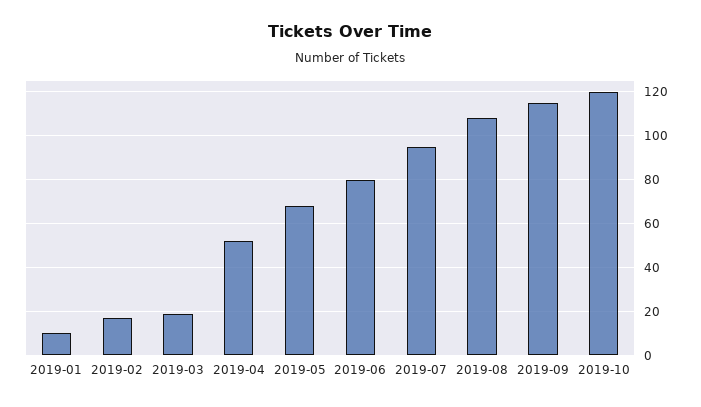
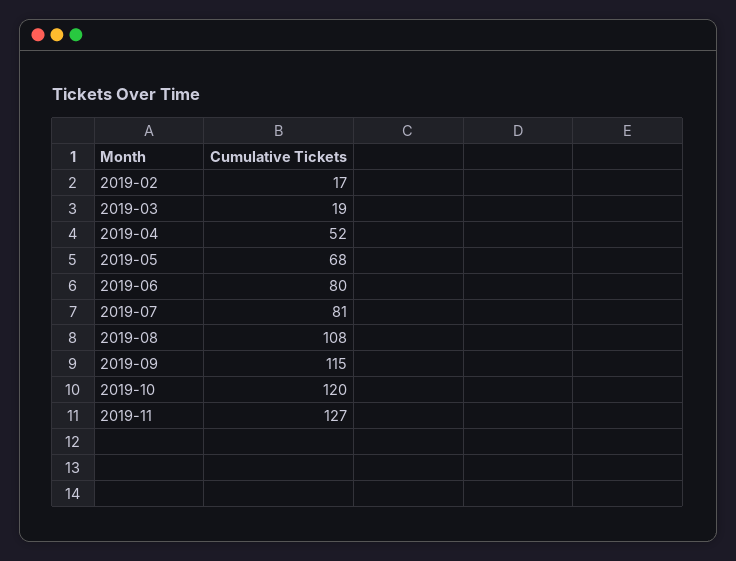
2019-01: 10 -> none
2019-07: 95 -> 81
2019-11: none -> 127

